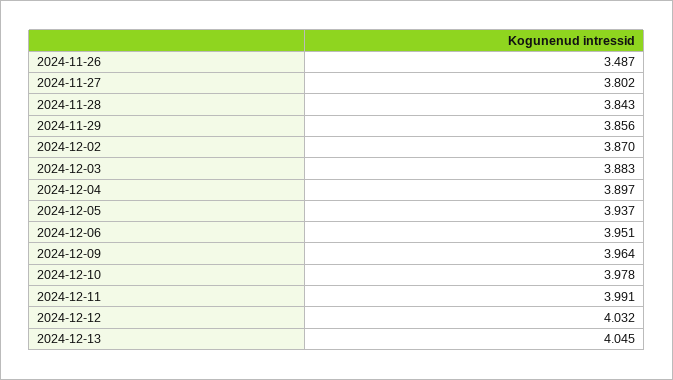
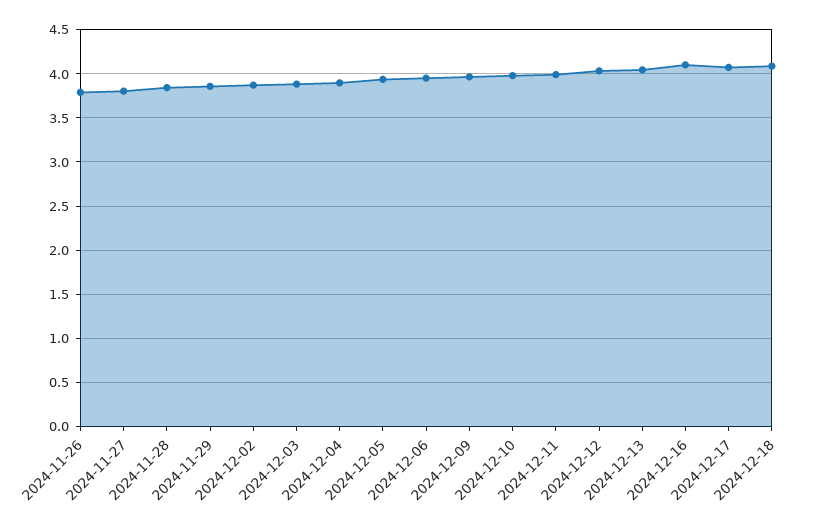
2024-11-26: 3.487 -> 3.8
2024-12-16: none -> 4.1
2024-12-17: none -> 4.1
2024-12-18: none -> 4.1

